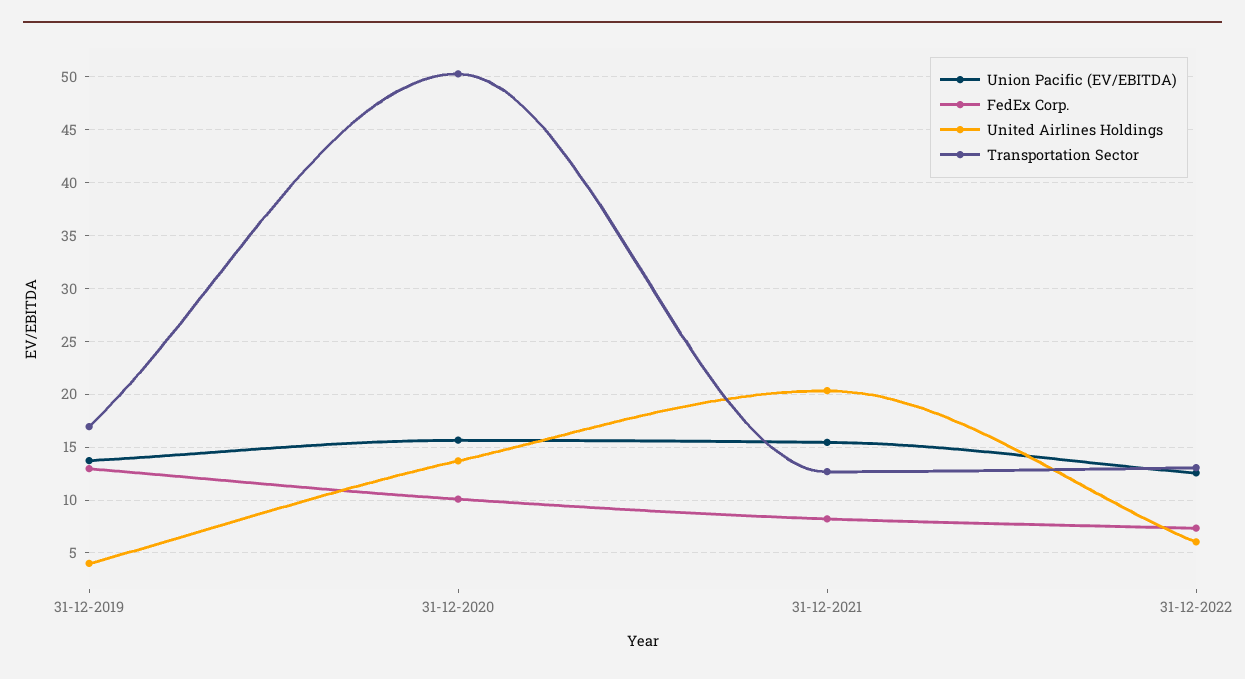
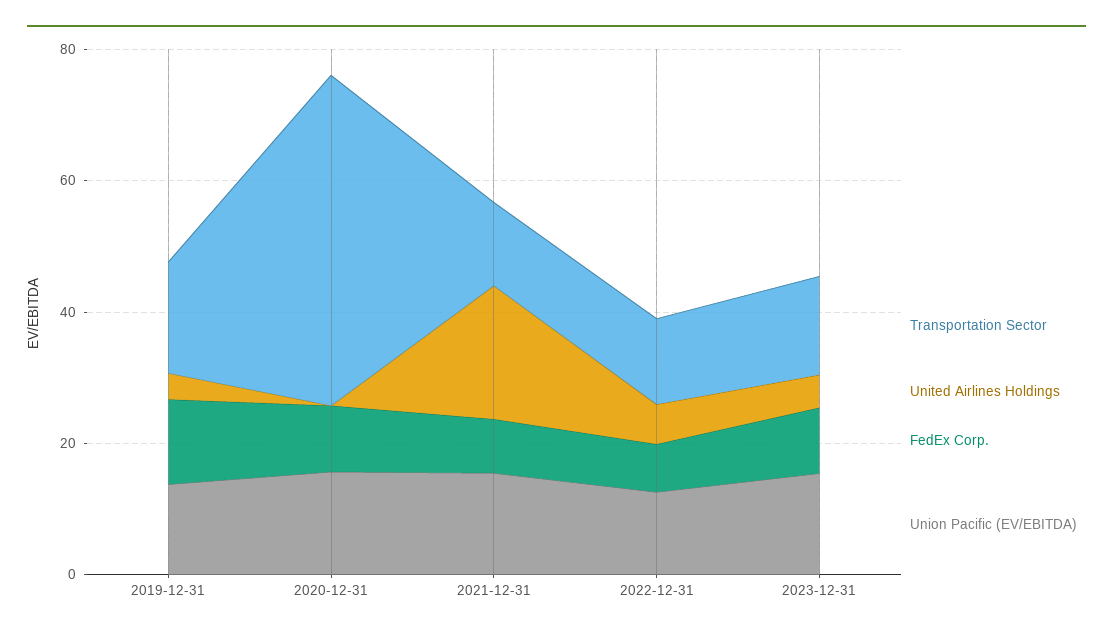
United Airlines Holdings, 31-12-2020: 14 -> 0
Transportation Sector, 2023-12-31: none -> 15
United Airlines Holdings, 2023-12-31: none -> 5
FedEx Corp., 2023-12-31: none -> 10
Union Pacific (EV/EBITDA), 2023-12-31: none -> 15

